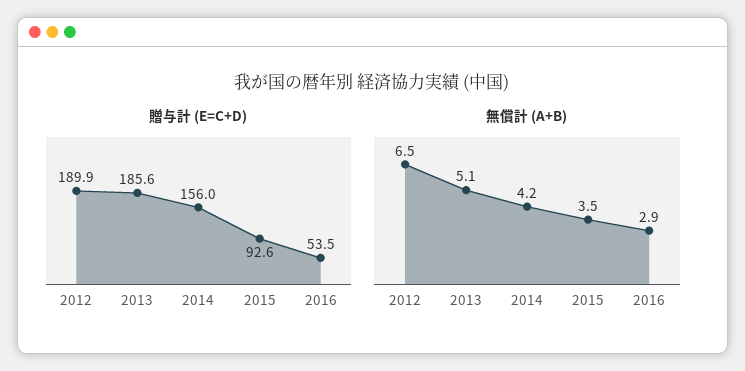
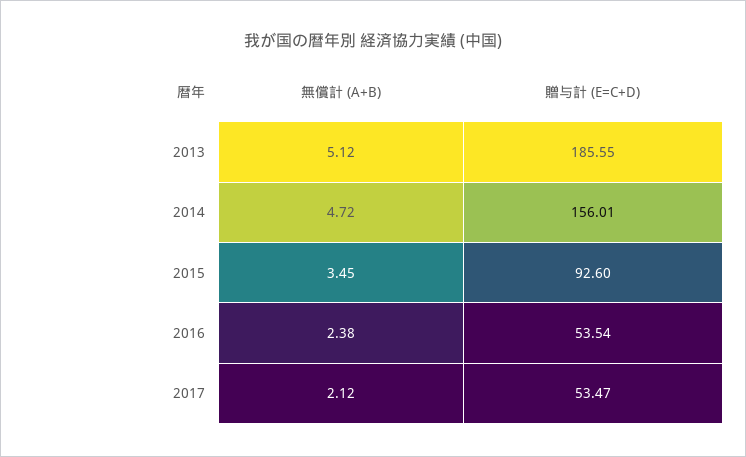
贈与計 (E=C+D), 2012: 189.9 -> none
無償計 (A+B), 2012: 6.5 -> none
無償計 (A+B), 2014: 4.2 -> 4.72
無償計 (A+B), 2016: 2.9 -> 2.38
無償計 (A+B), 2017: none -> 2.12
贈与計 (E=C+D), 2017: none -> 53.47

